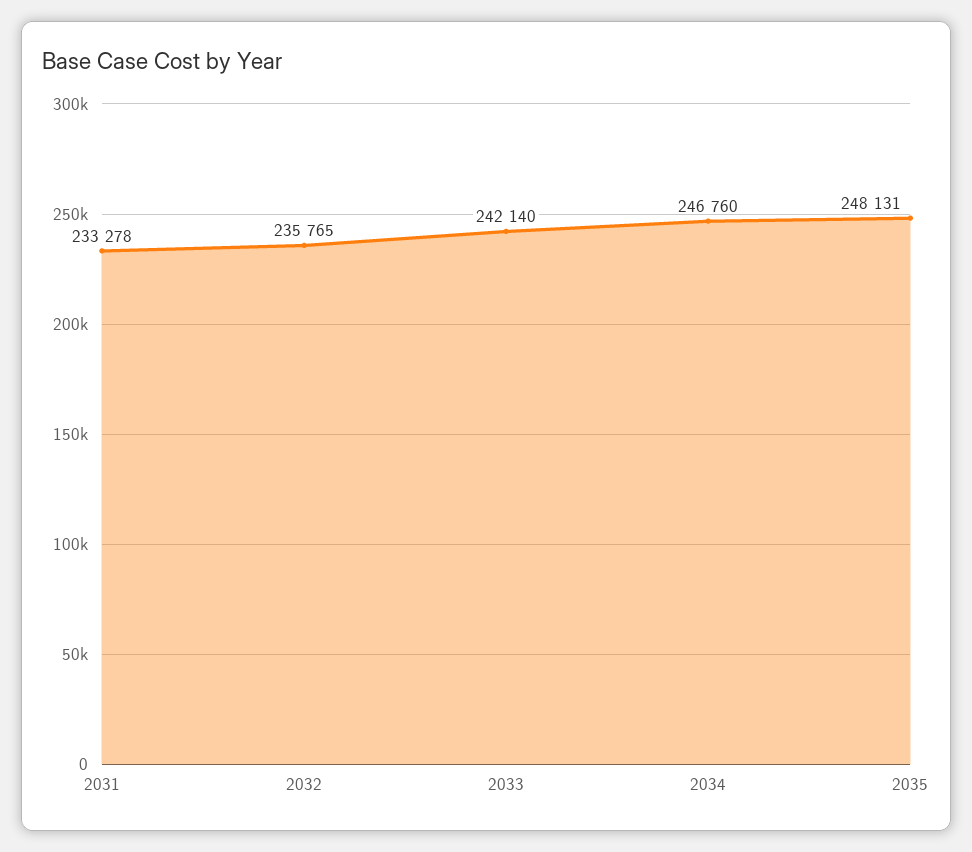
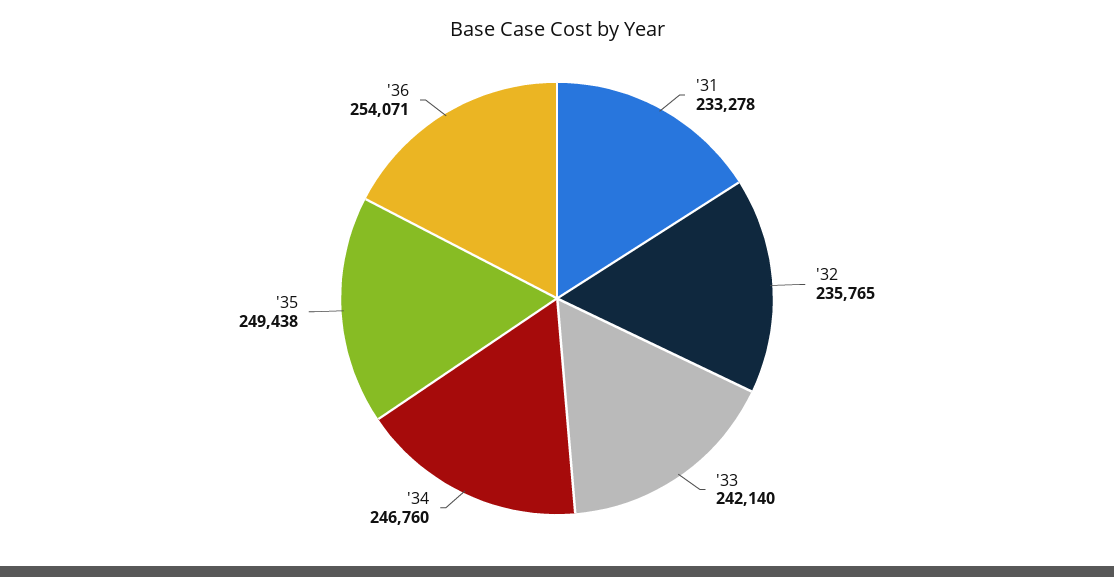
2035: 248131 -> 249438
'36: none -> 254071

